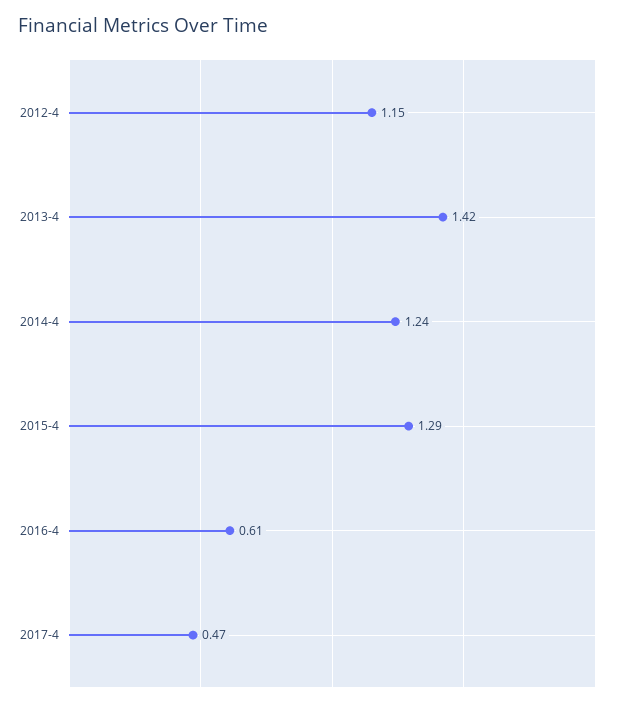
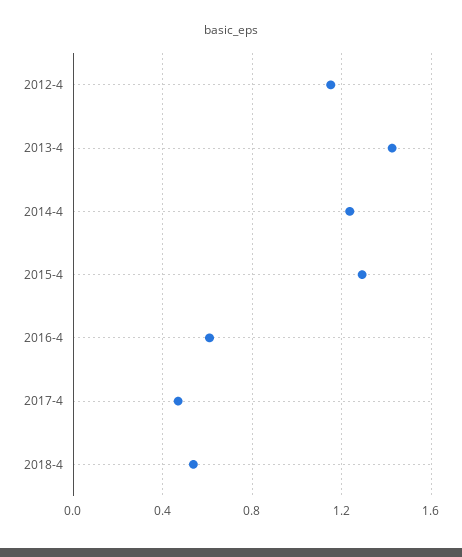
2018-4: none -> 0.55

